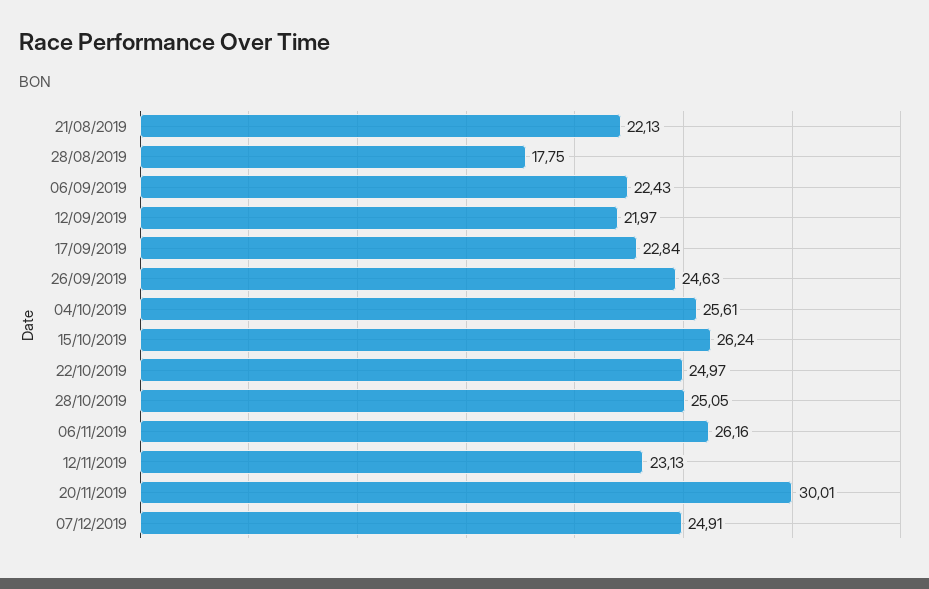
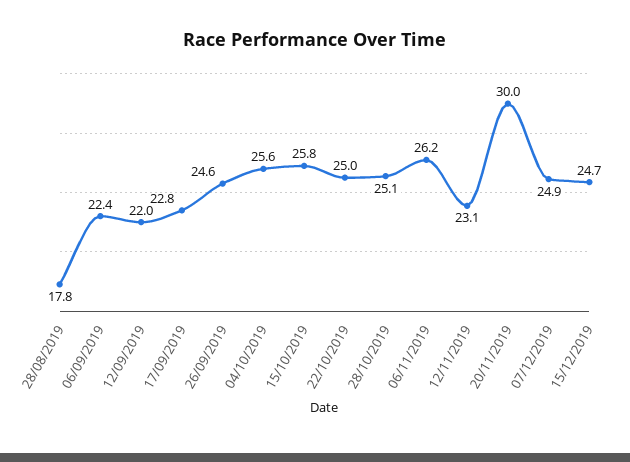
21/08/2019: 22.13 -> none
15/10/2019: 26.24 -> 25.8
15/12/2019: none -> 24.7

